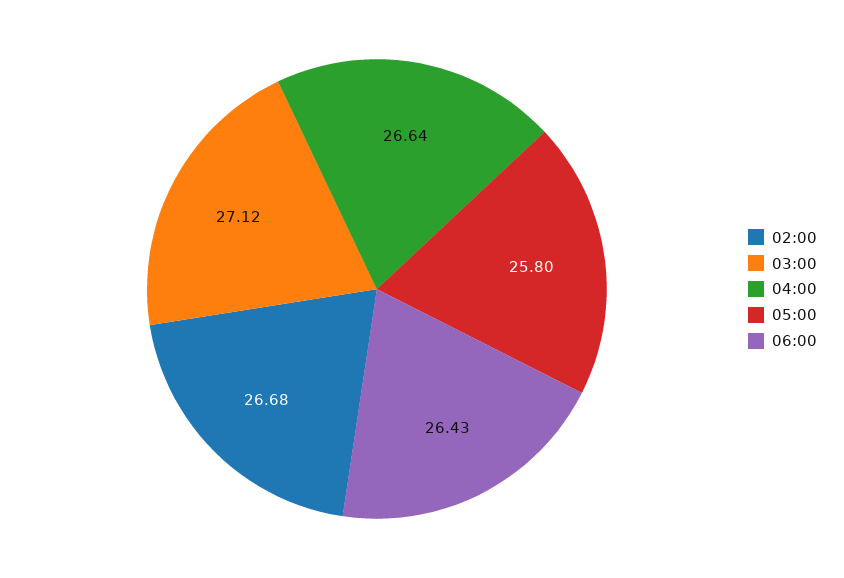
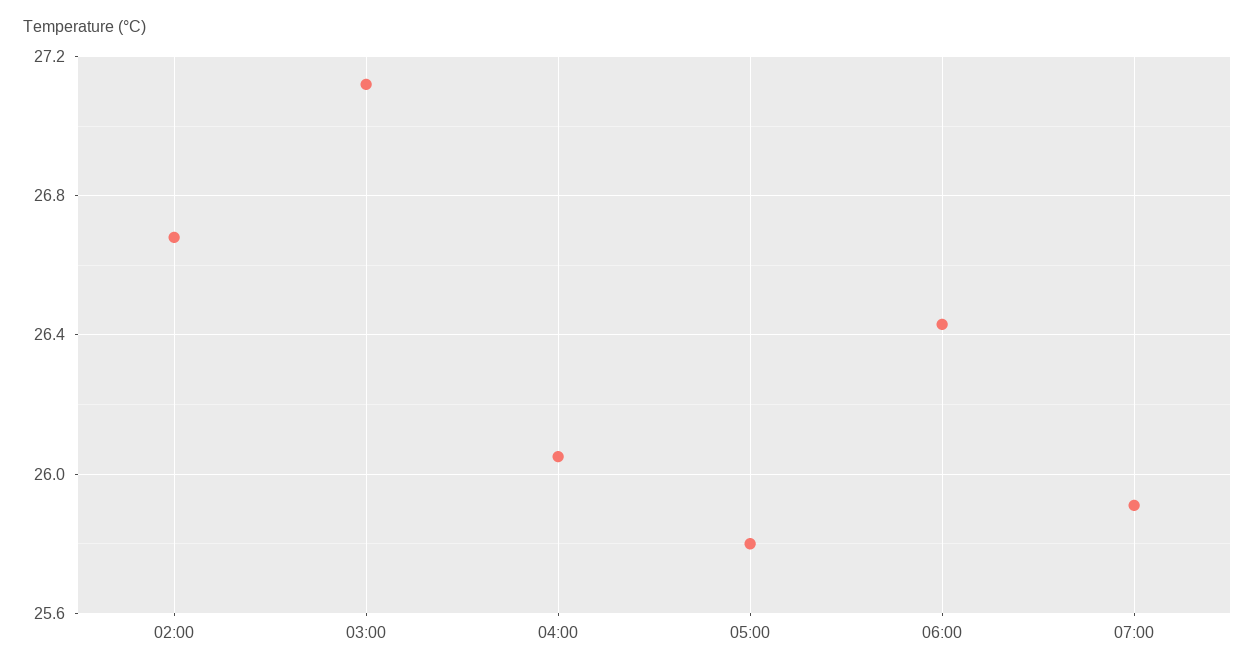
04:00: 26.64 -> 26.05
07:00: none -> 25.9

